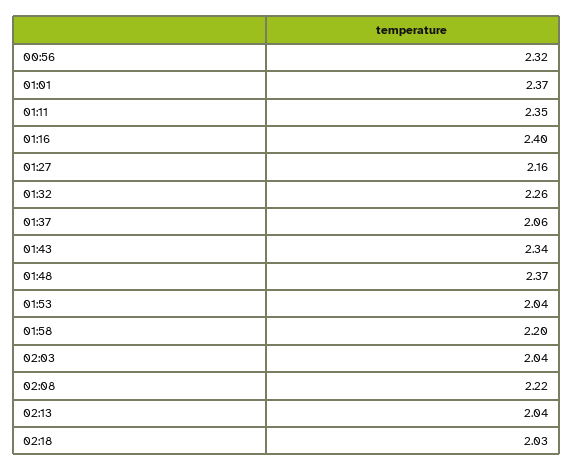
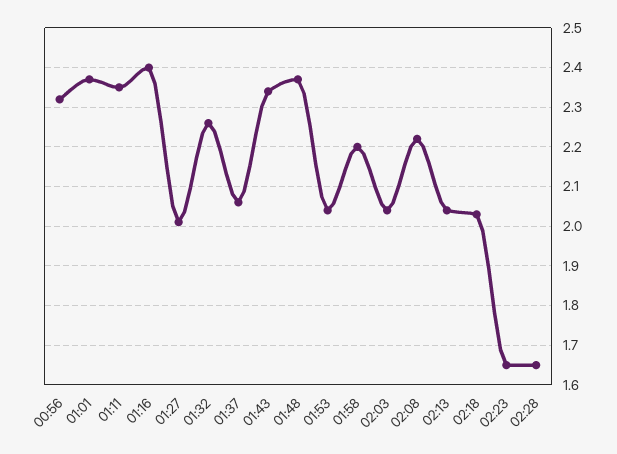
01:27: 2.16 -> 2
02:23: none -> 1.65
02:28: none -> 1.65

